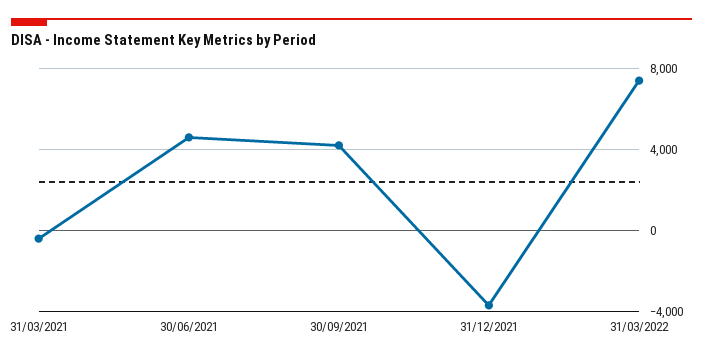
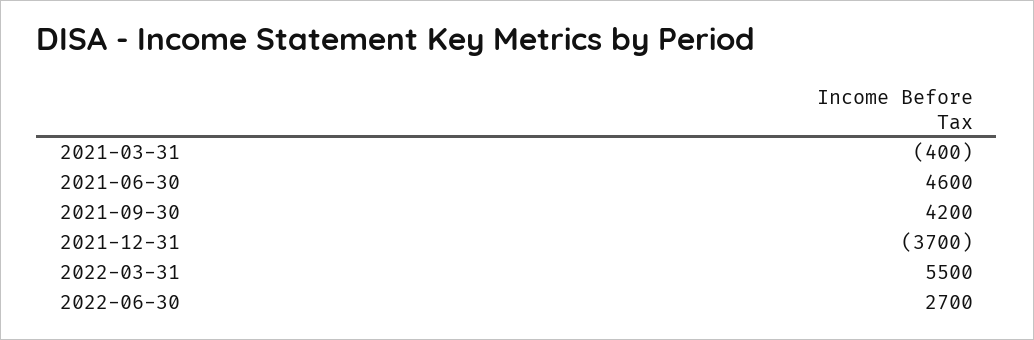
31/03/2022: 7500 -> 5500
2022-06-30: none -> 2700

